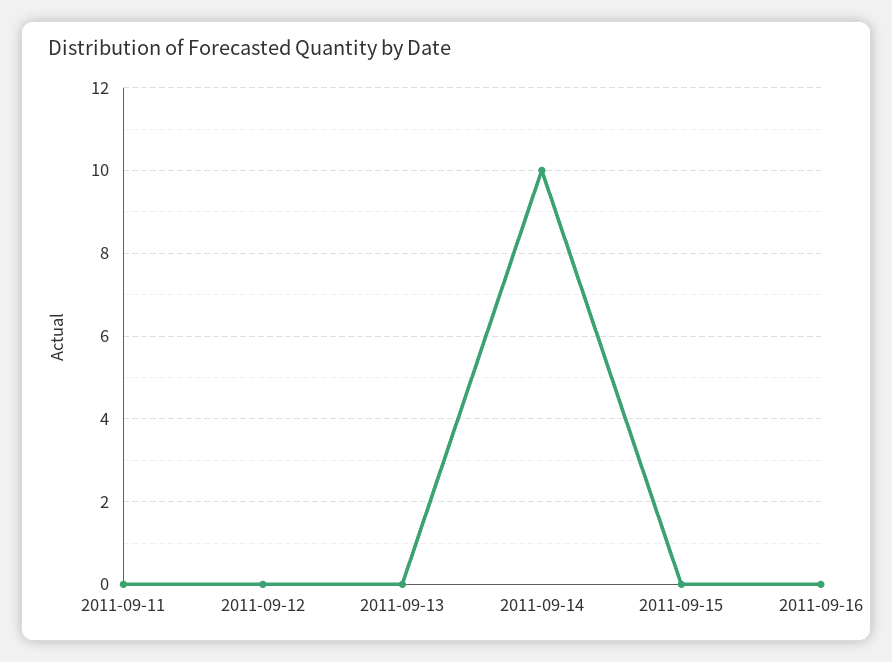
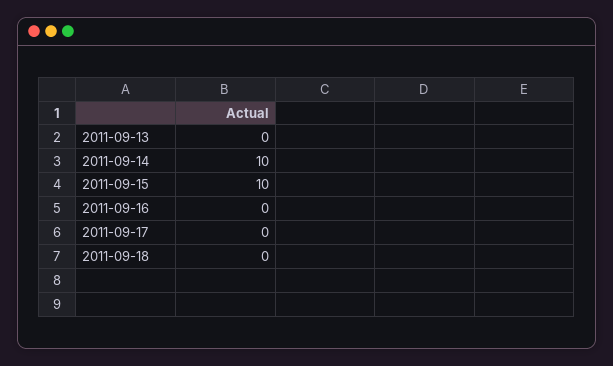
2011-09-11: 0 -> none
2011-09-12: 0 -> none
2011-09-15: 0 -> 10
2011-09-17: none -> 0
2011-09-18: none -> 0

